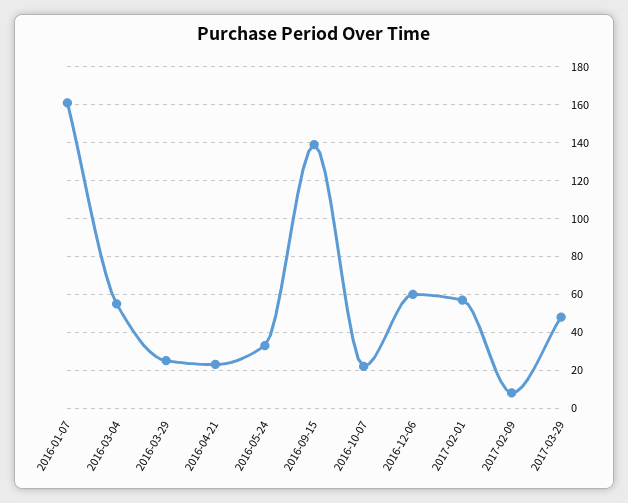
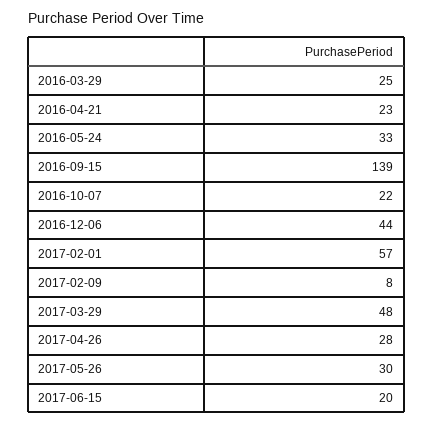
2016-01-07: 160 -> none
2016-03-04: 55 -> none
2016-12-06: 60 -> 44
2017-04-26: none -> 28
2017-05-26: none -> 30
2017-06-15: none -> 20

